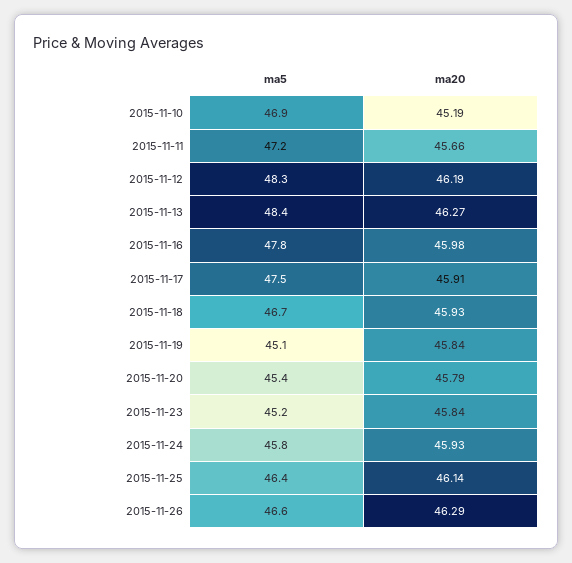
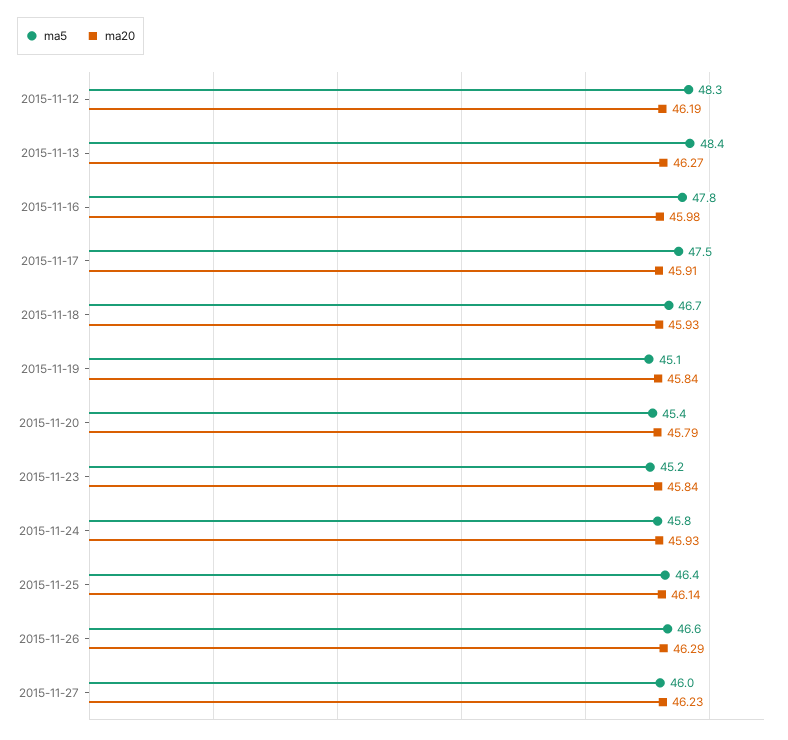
ma5, 2015-11-10: 46.9 -> none
ma20, 2015-11-10: 45.19 -> none
ma5, 2015-11-11: 47.2 -> none
ma20, 2015-11-11: 45.66 -> none
ma5, 2015-11-27: none -> 46
ma20, 2015-11-27: none -> 46.23

